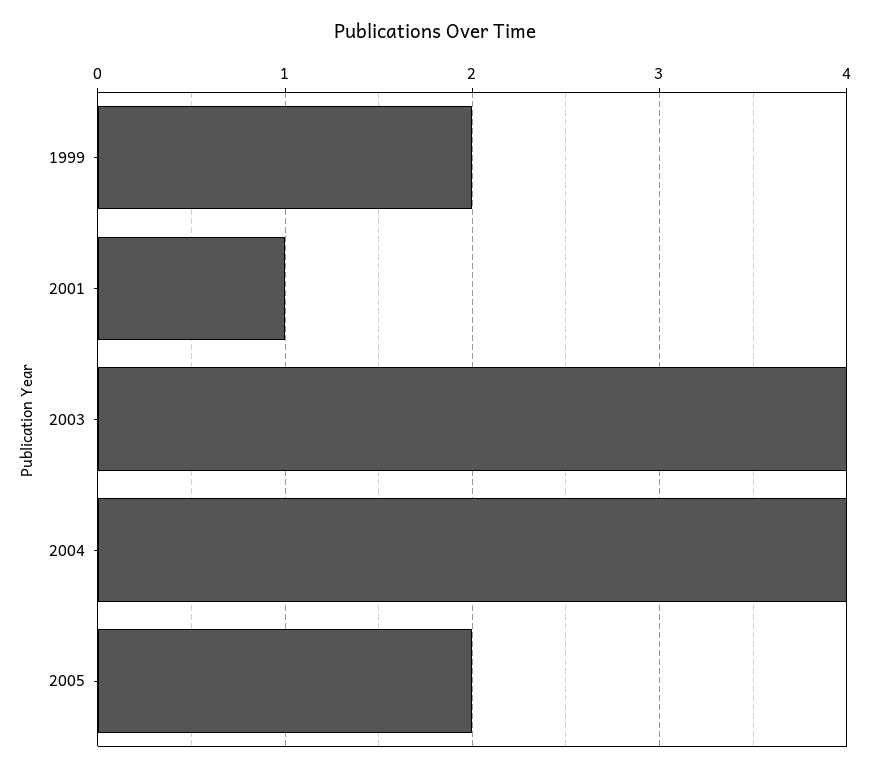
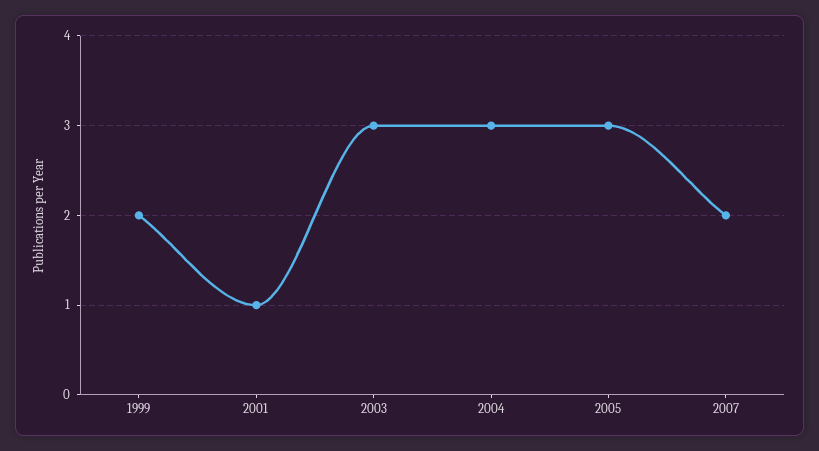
2003: 4 -> 3
2004: 4 -> 3
2005: 2 -> 3
2007: none -> 2

